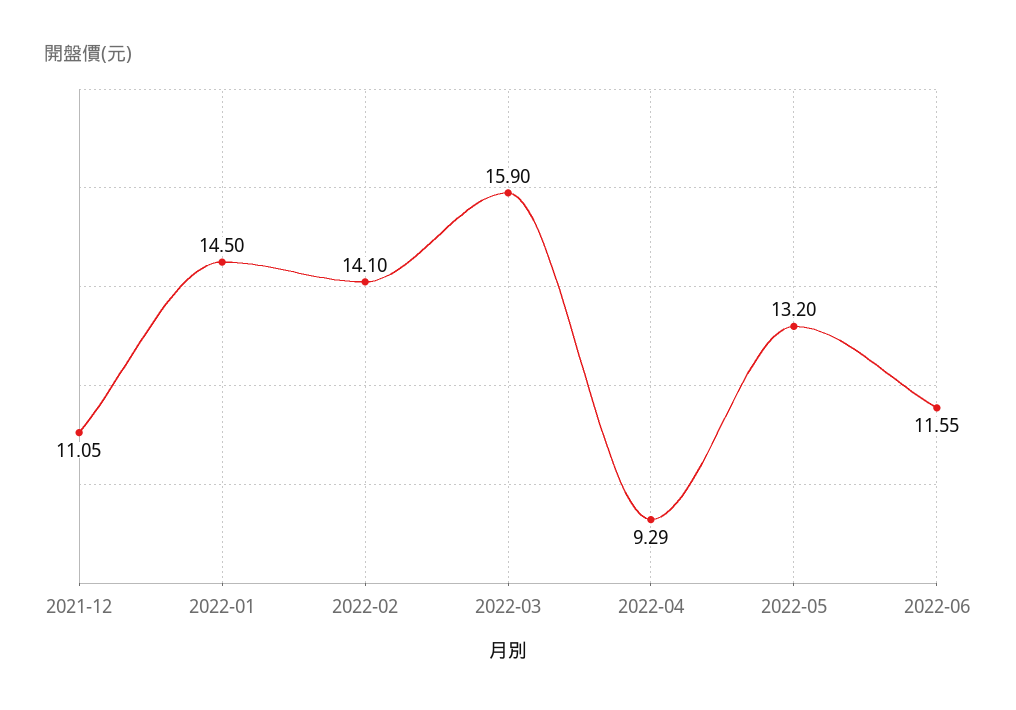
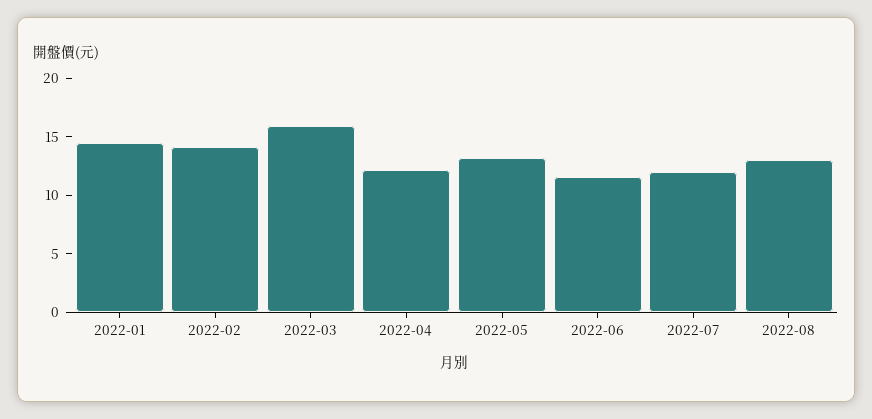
2021-12: 11.05 -> none
2022-04: 9.29 -> 12
2022-07: none -> 12
2022-08: none -> 13

